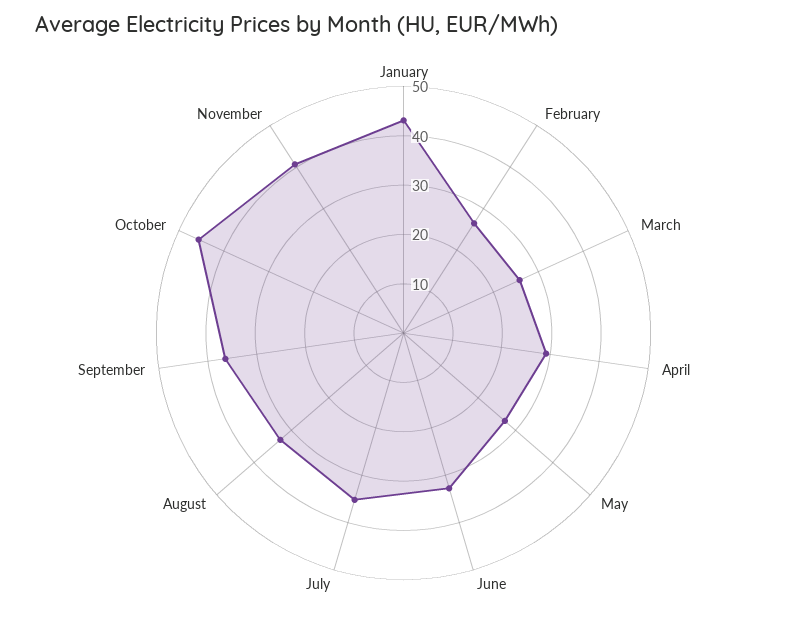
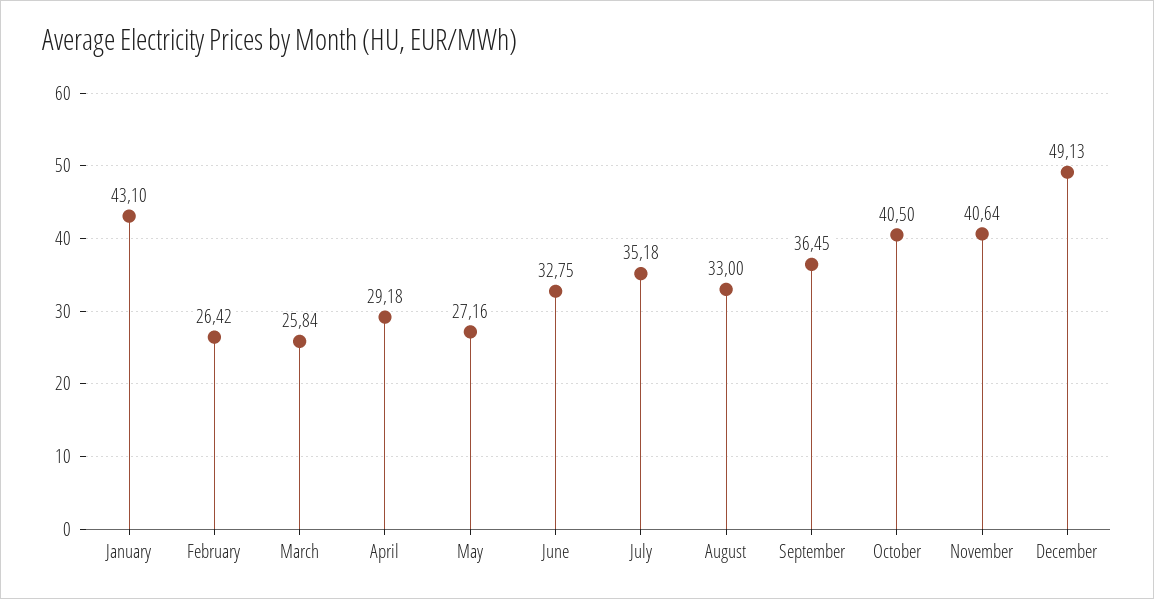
October: 46 -> 40.5
December: none -> 49.13

